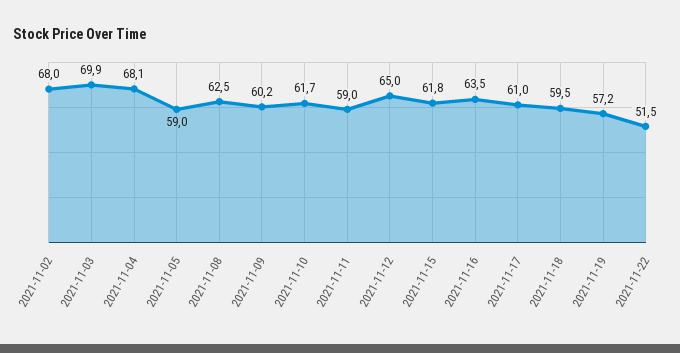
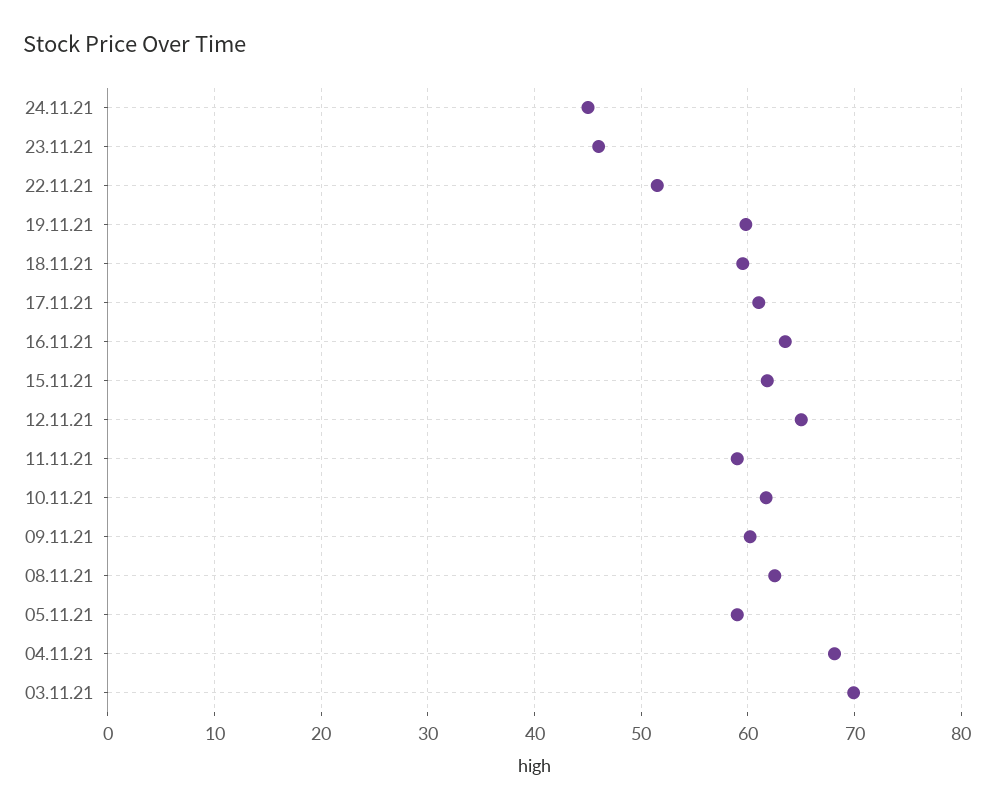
2021-11-02: 68 -> none
2021-11-19: 57.2 -> 60
24.11.21: none -> 45
23.11.21: none -> 46

